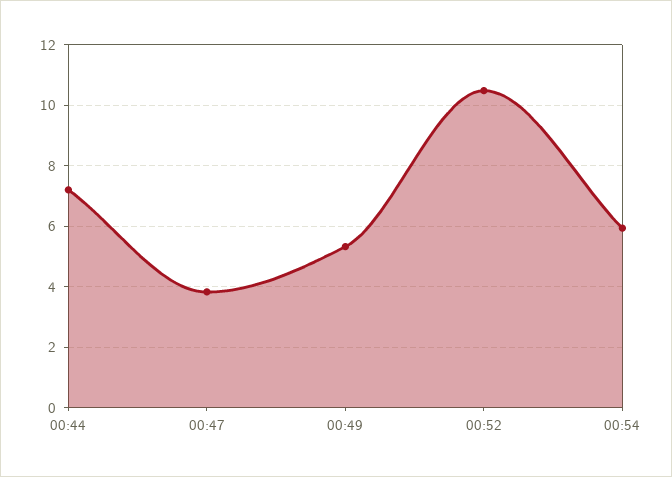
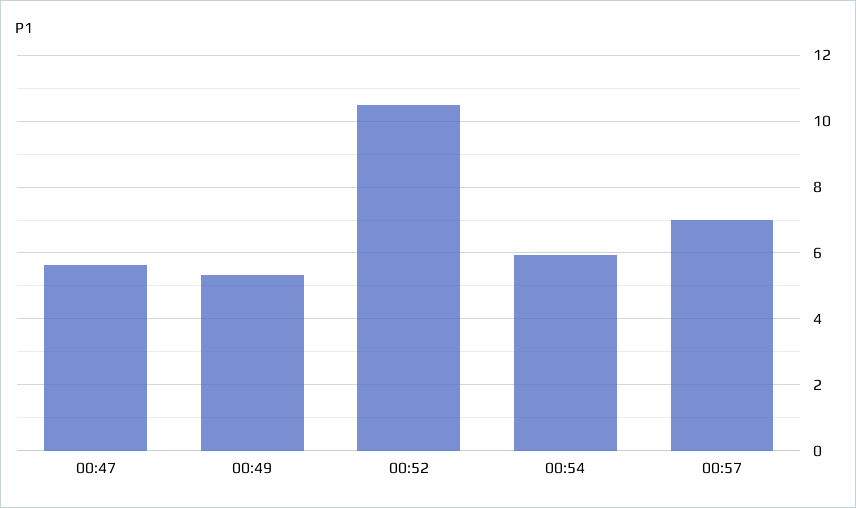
00:44: 7.2 -> none
00:47: 3.8 -> 5.6
00:57: none -> 7

